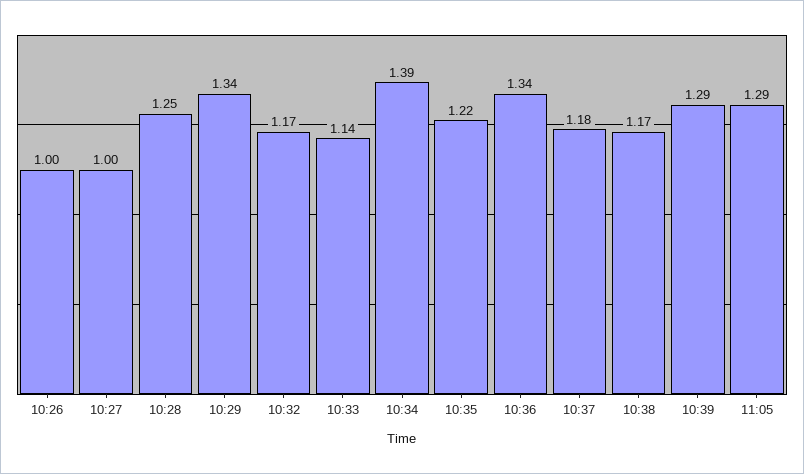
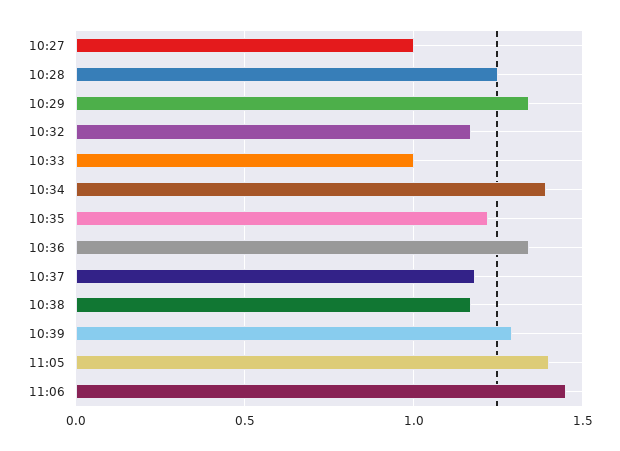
10:26: 1 -> none
10:33: 1.14 -> 1
11:05: 1.29 -> 1.4
11:06: none -> 1.45

